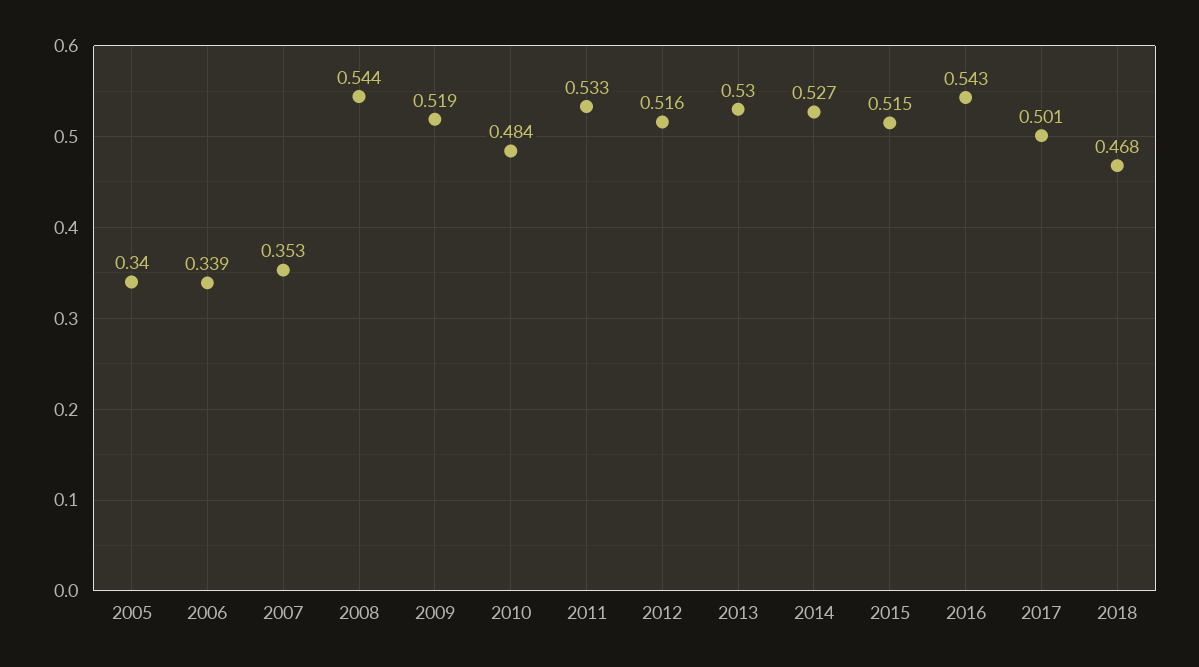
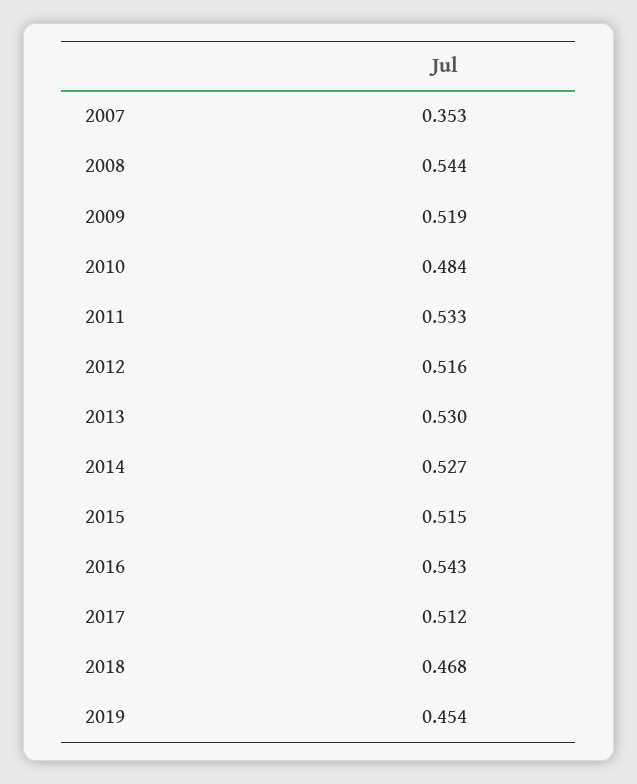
2005: 0.34 -> none
2006: 0.339 -> none
2017: 0.501 -> 0.512
2019: none -> 0.454

